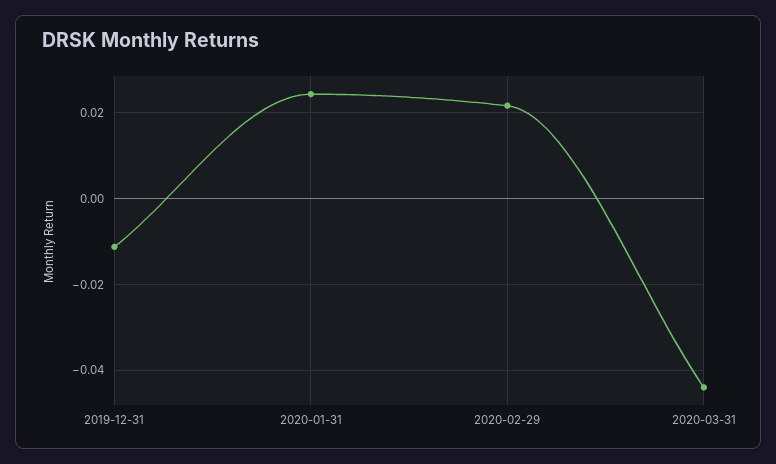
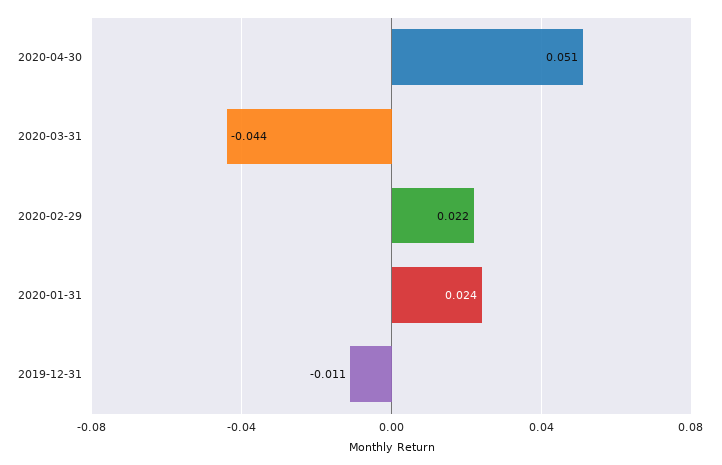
2020-04-30: none -> 0.051

